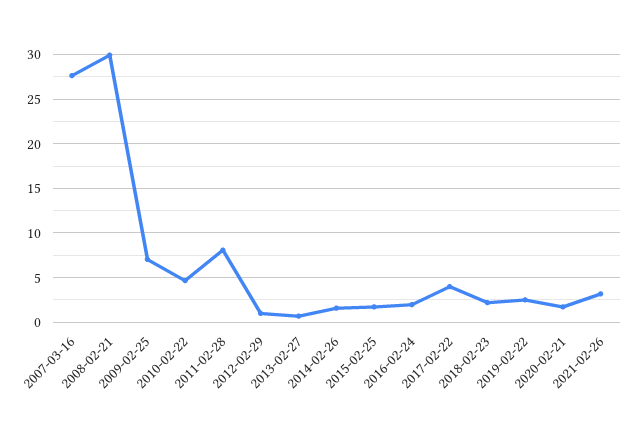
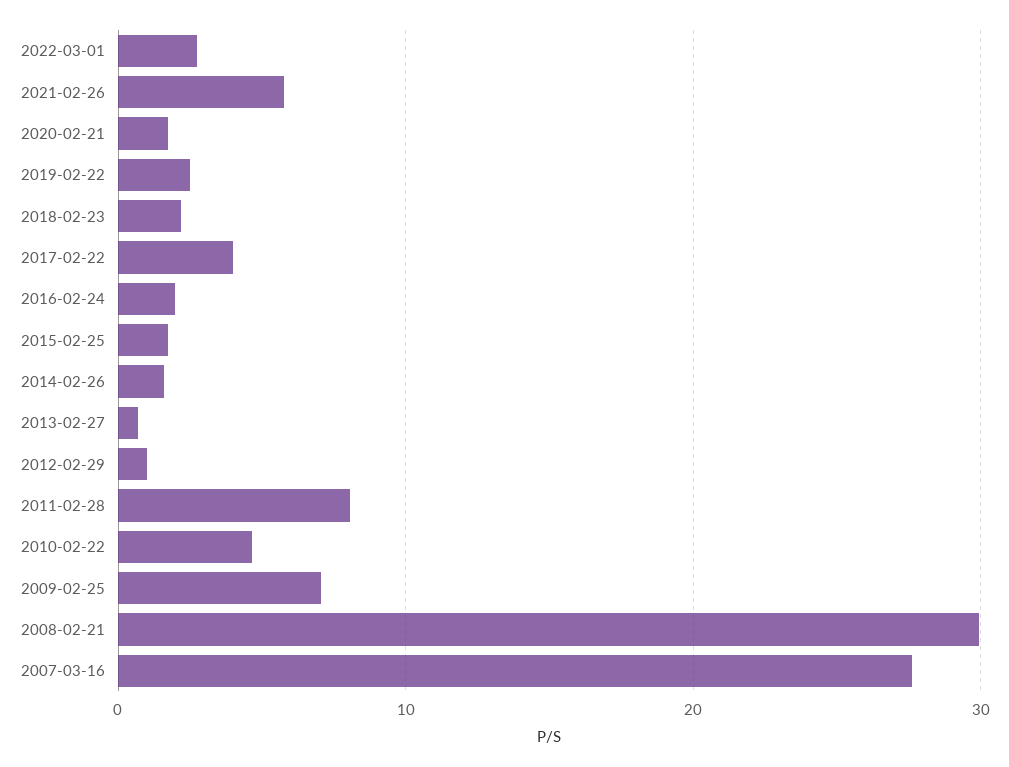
2021-02-26: 3 -> 6
2022-03-01: none -> 3

